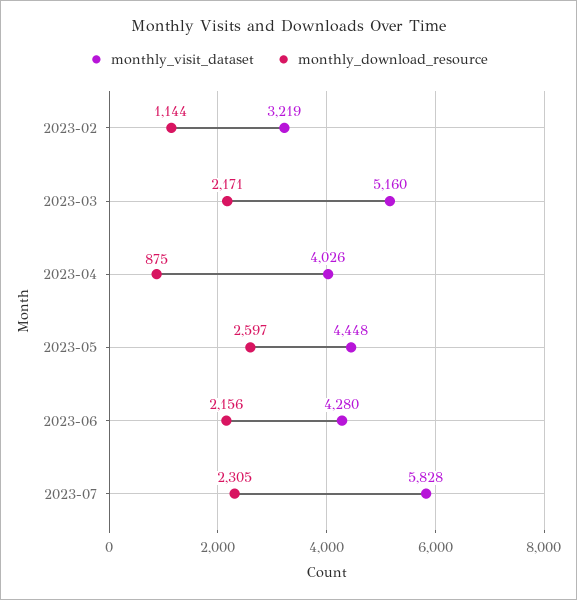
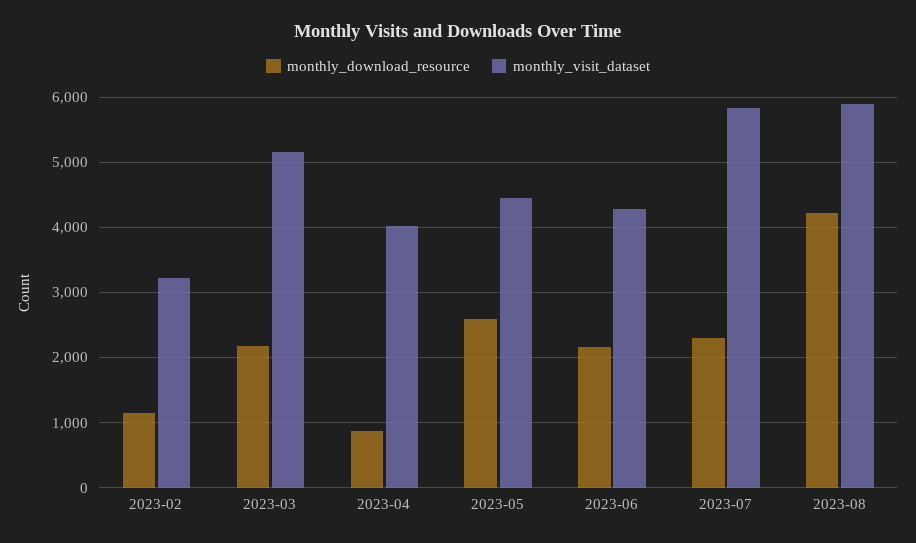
monthly_download_resource, 2023-08: none -> 4200
monthly_visit_dataset, 2023-08: none -> 5900

